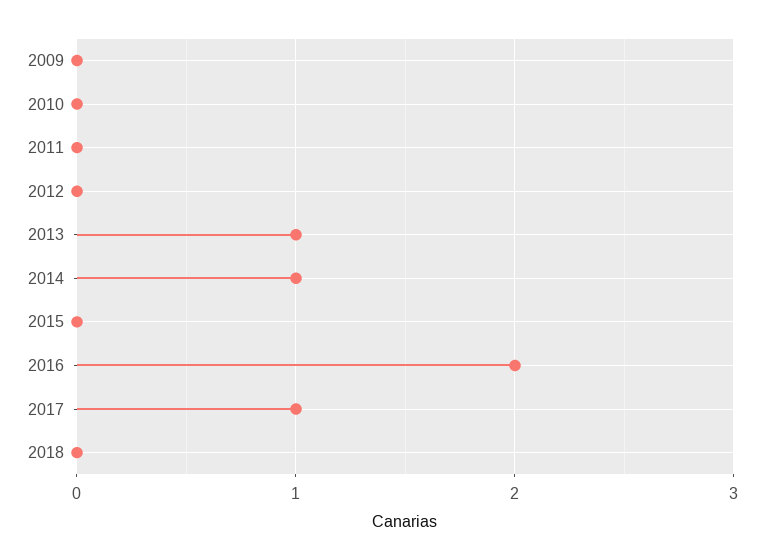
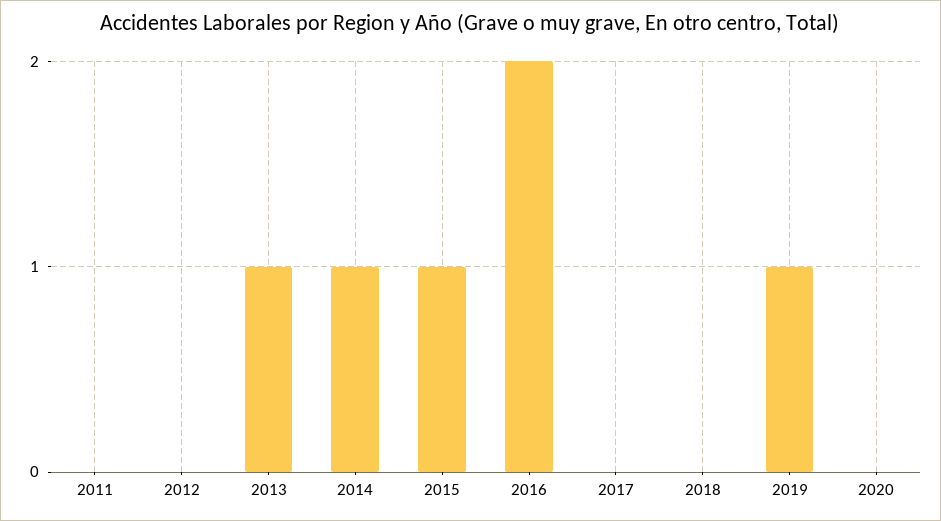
2009: 0 -> none
2010: 0 -> none
2015: 0 -> 1
2017: 1 -> 0
2019: none -> 1
2020: none -> 0

